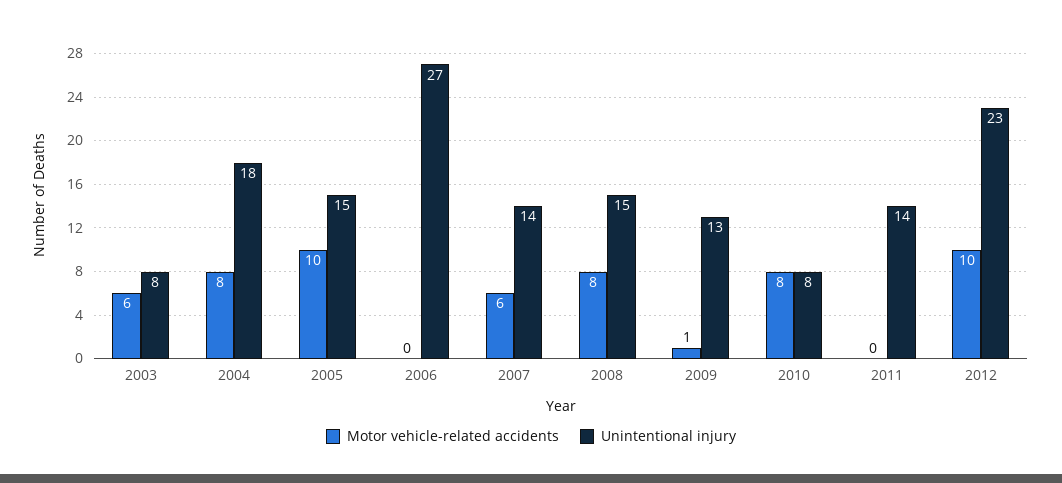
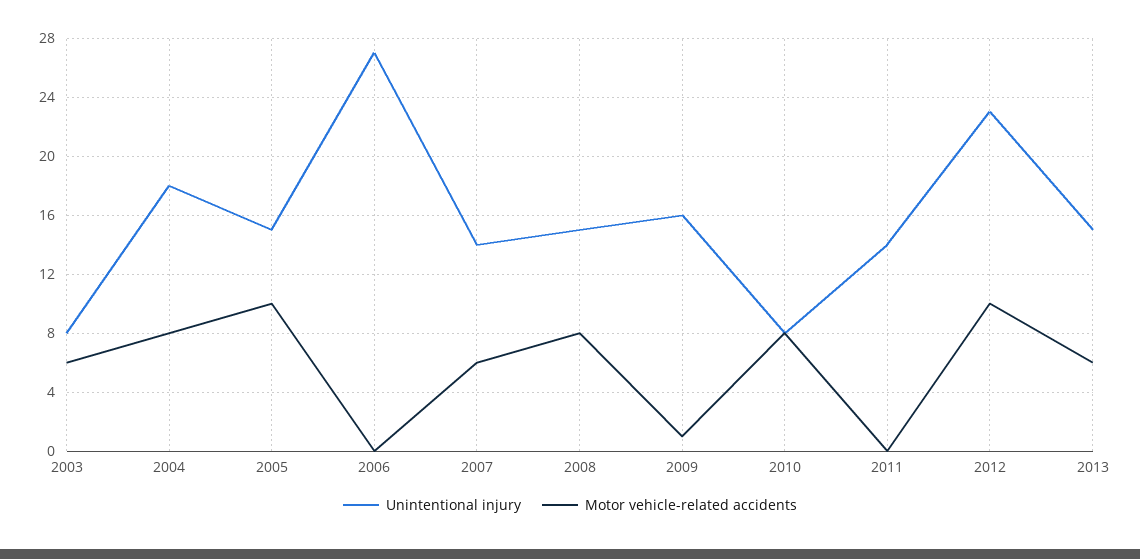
Unintentional injury, 2009: 13 -> 16
Unintentional injury, 2013: none -> 15
Motor vehicle-related accidents, 2013: none -> 6

